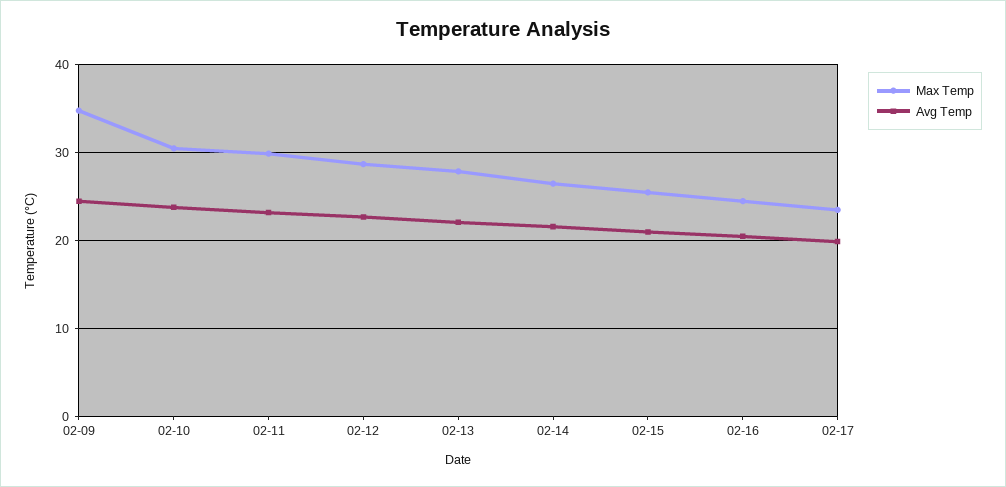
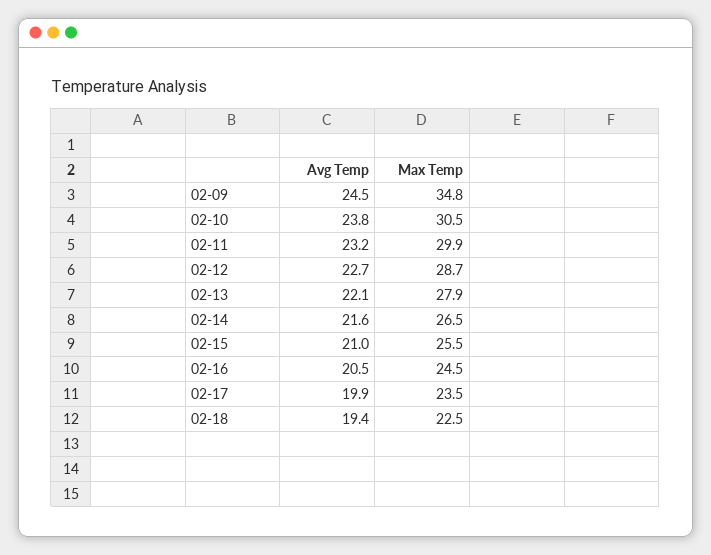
Avg Temp, 02-18: none -> 19.4
Max Temp, 02-18: none -> 22.5

